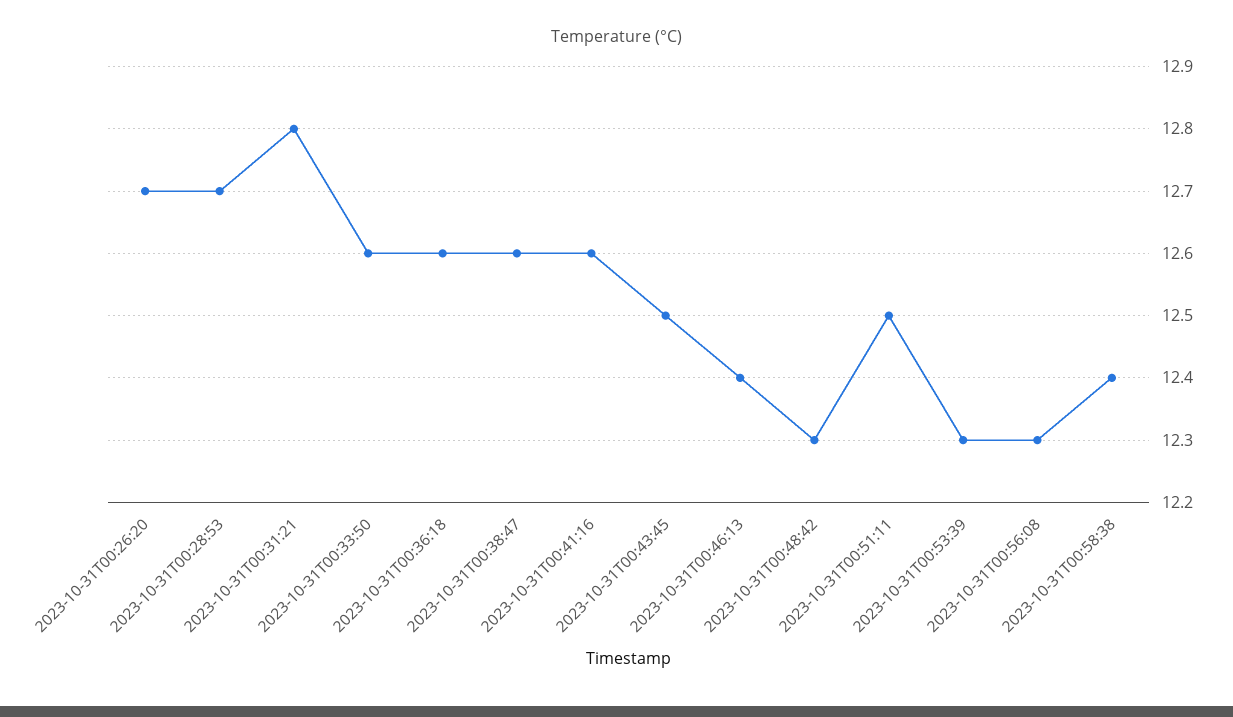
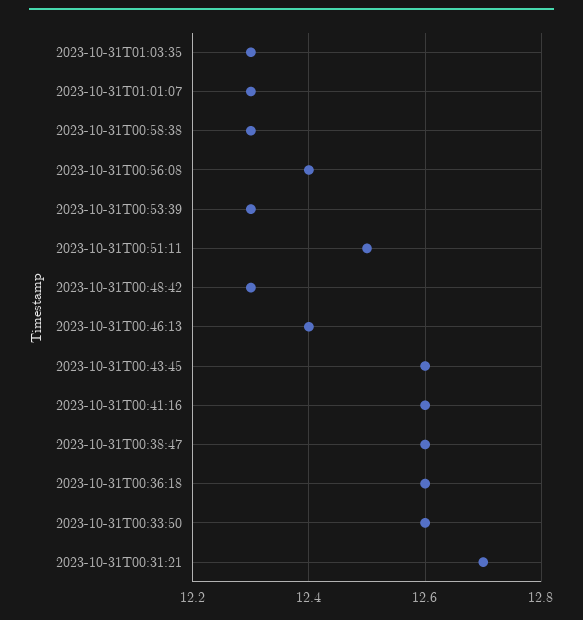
2023-10-31T00:26:20: 12.7 -> none
2023-10-31T00:28:53: 12.7 -> none
2023-10-31T00:31:21: 12.8 -> 12.7
2023-10-31T00:43:45: 12.5 -> 12.6
2023-10-31T00:56:08: 12.3 -> 12.4
2023-10-31T00:58:38: 12.4 -> 12.3
2023-10-31T01:03:35: none -> 12.3
2023-10-31T01:01:07: none -> 12.3

